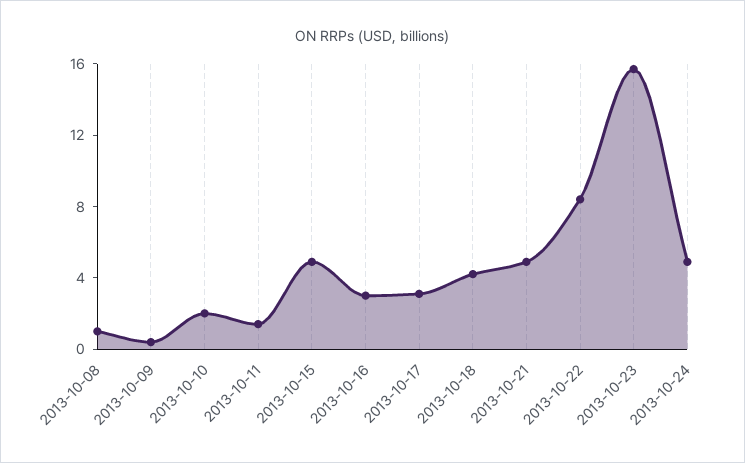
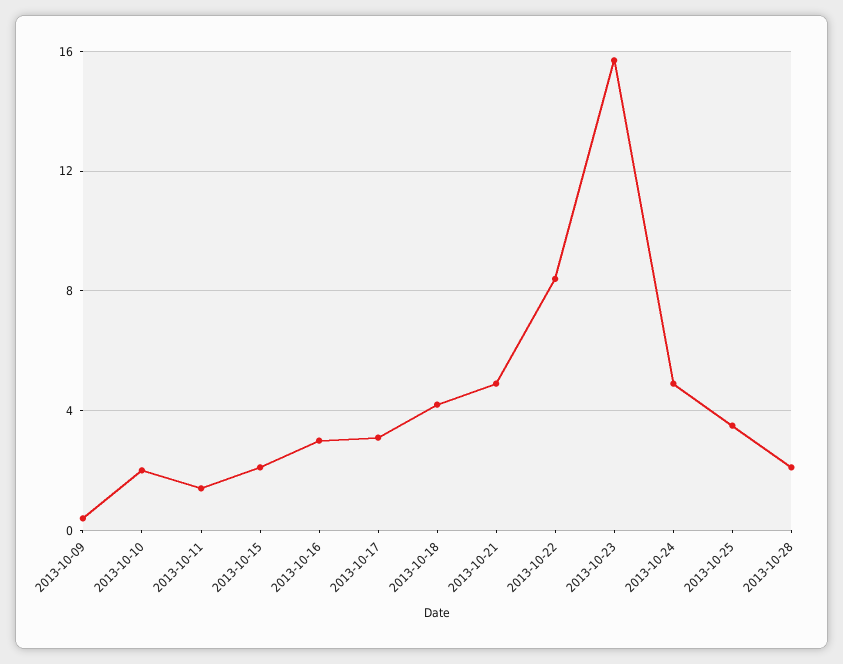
2013-10-08: 1 -> none
2013-10-15: 5 -> 2
2013-10-25: none -> 3.5
2013-10-28: none -> 2

